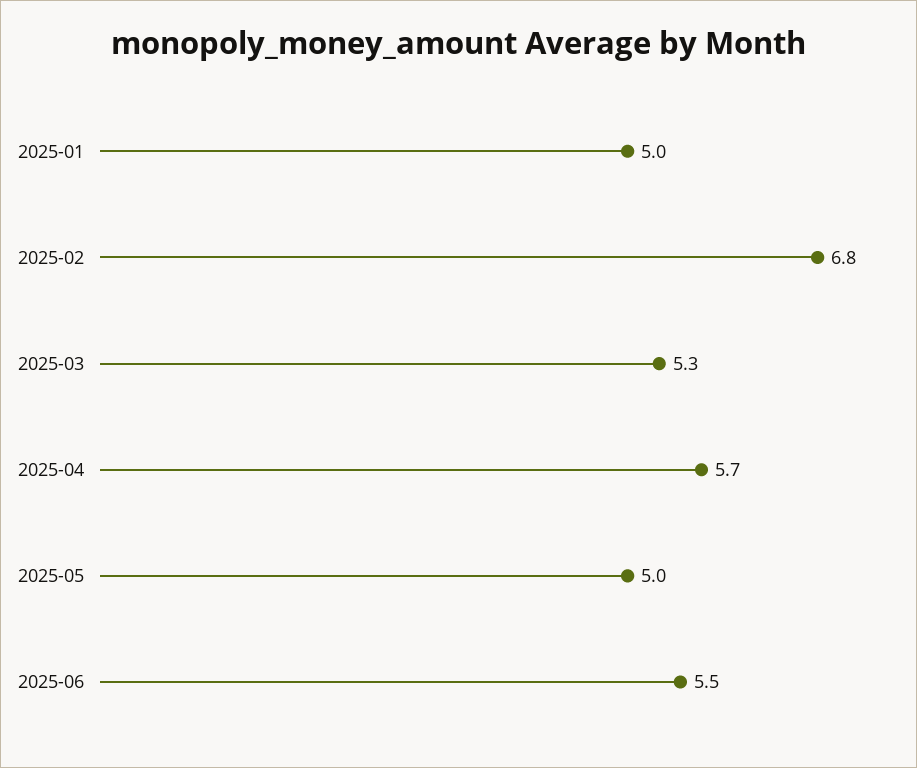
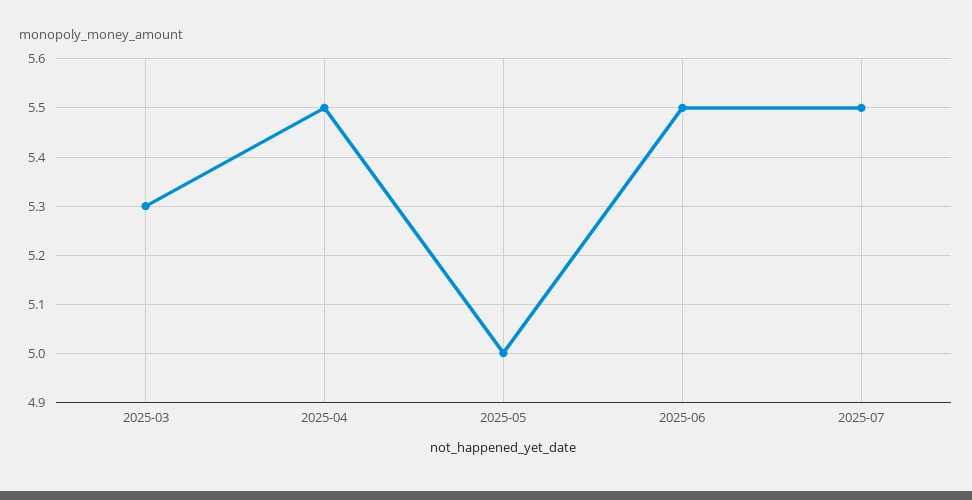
2025-01: 5 -> none
2025-02: 6.8 -> none
2025-04: 5.7 -> 5.5
2025-07: none -> 5.5

